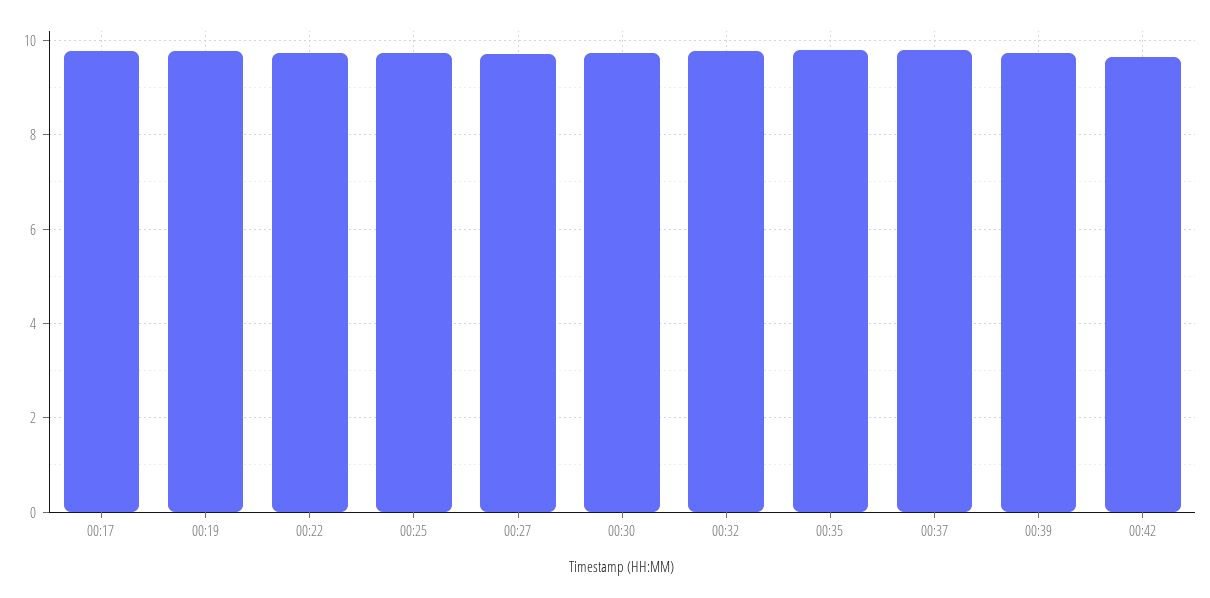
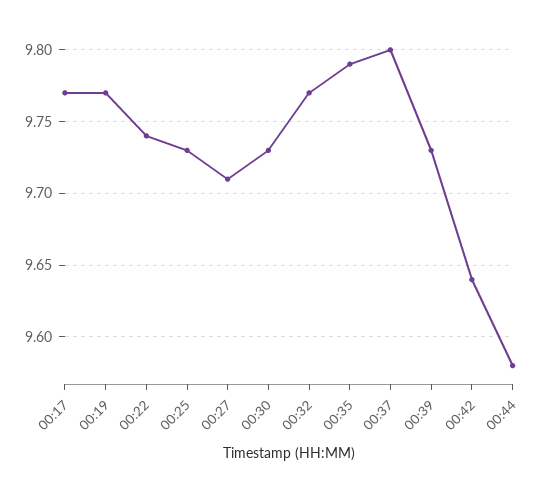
00:44: none -> 9.58

